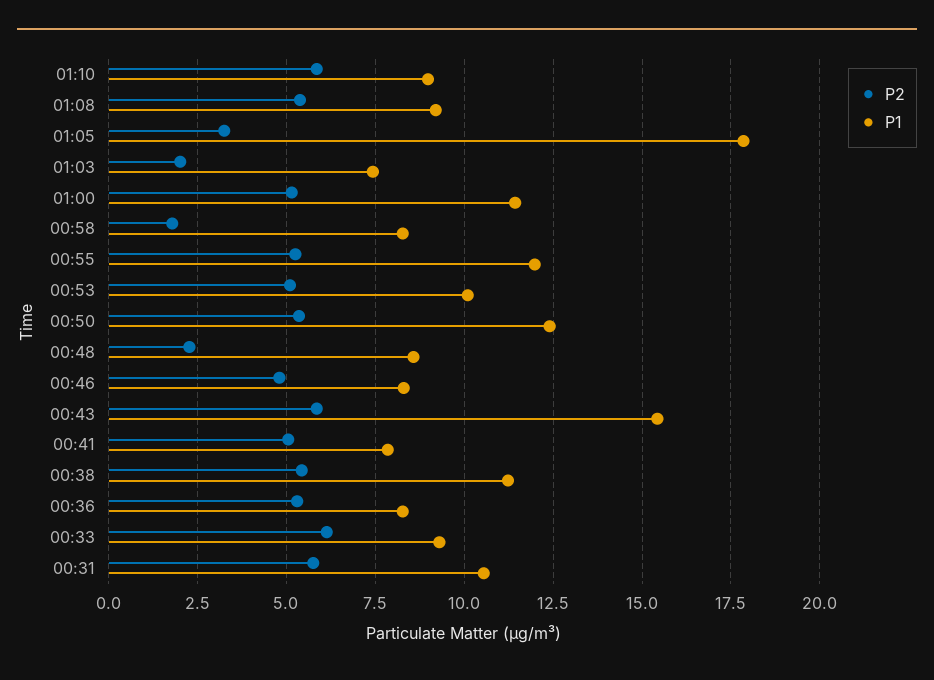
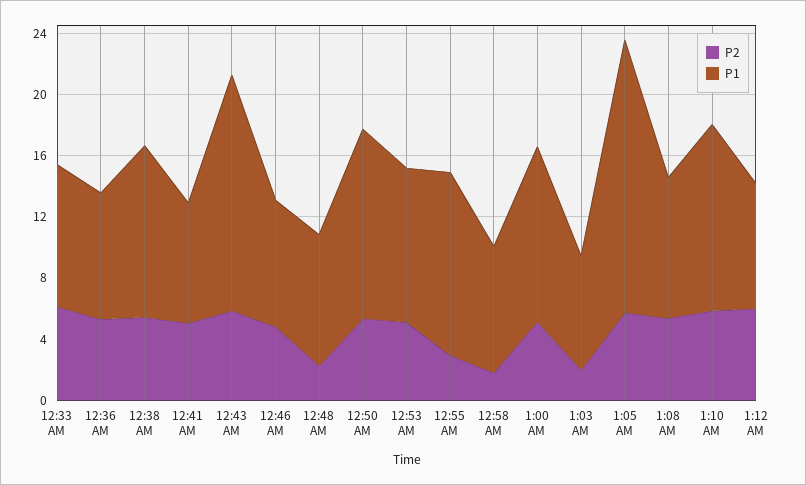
P1, 01:10: 9 -> 12
P2, 01:05: 3.25 -> 6
P2, 00:55: 5.25 -> 3
P2, 00:31: 5.75 -> none
P1, 00:31: 10.5 -> none
P2, 1:12 AM: none -> 6
P1, 1:12 AM: none -> 8

